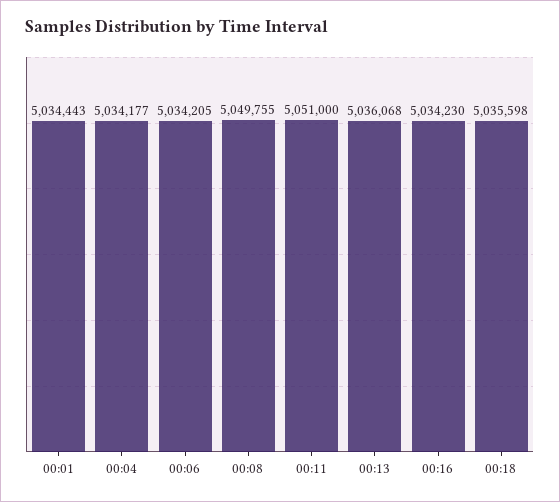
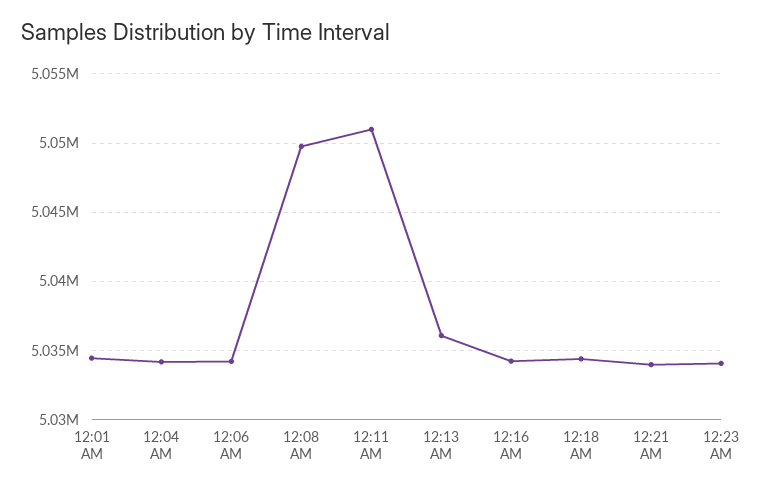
00:18: 5035598 -> 5034500
12:21 AM: none -> 5034000
12:23 AM: none -> 5034000

